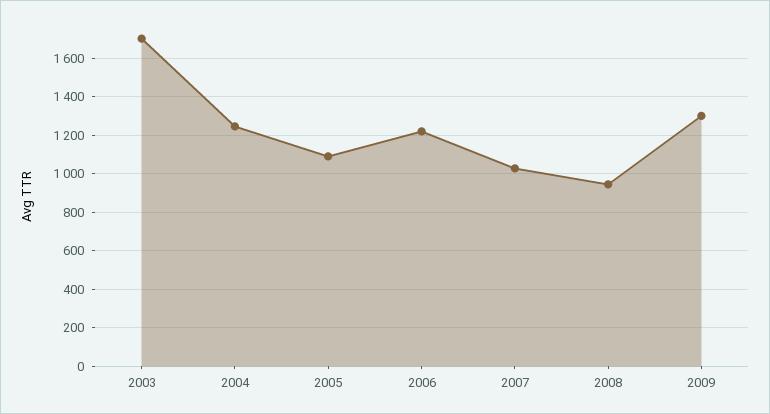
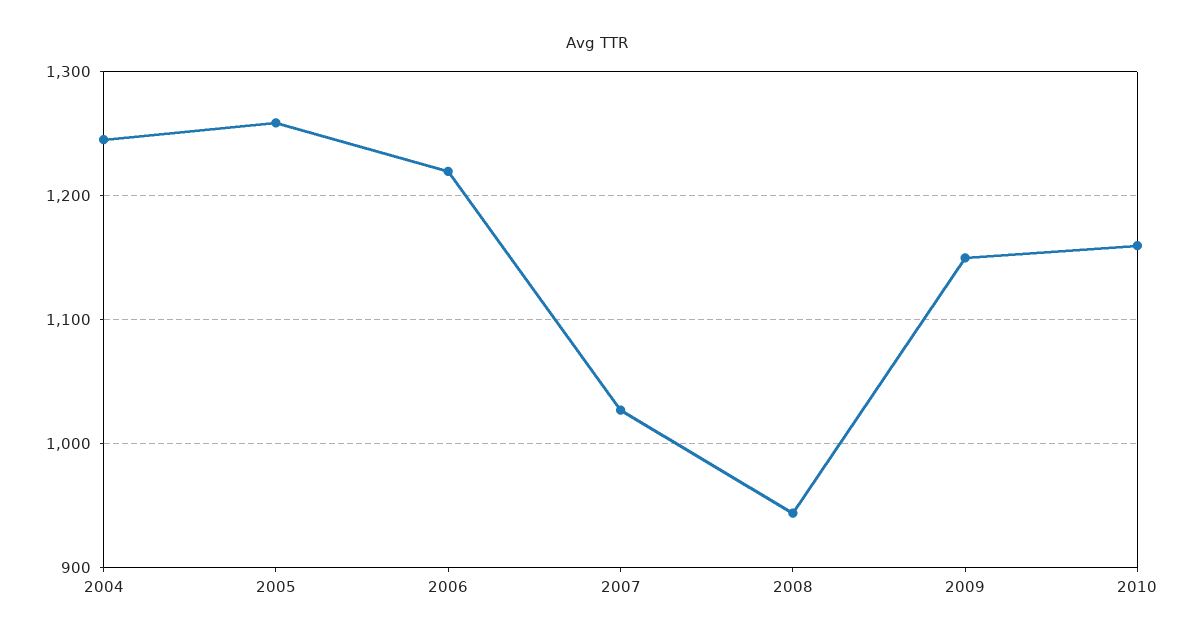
2003: 1700 -> none
2005: 1100 -> 1260
2009: 1300 -> 1150
2010: none -> 1160

